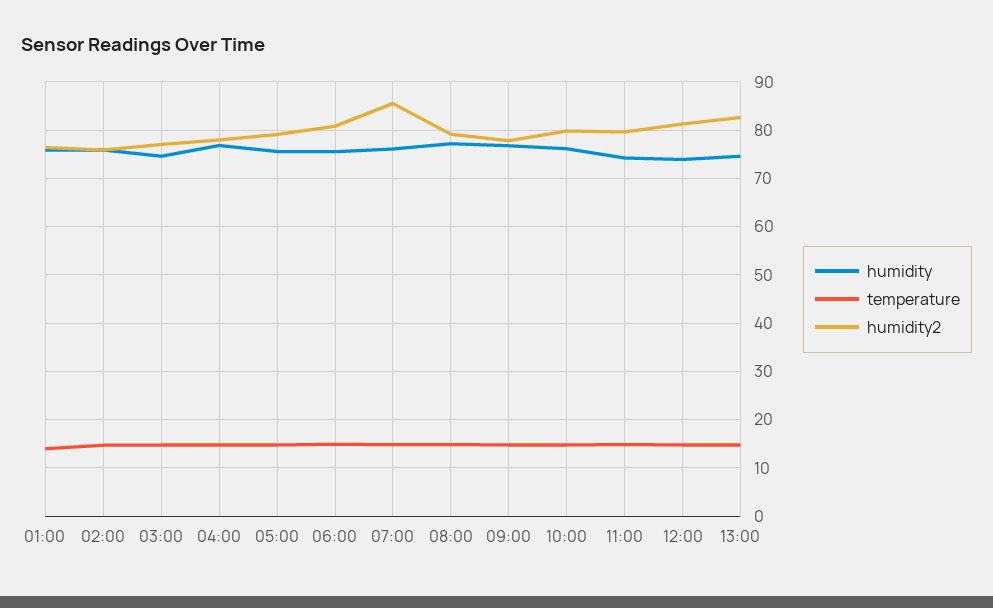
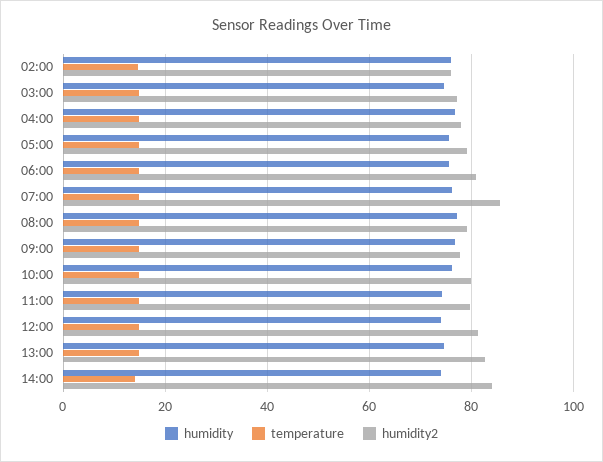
humidity, 01:00: 76 -> none
temperature, 01:00: 14 -> none
humidity2, 01:00: 76 -> none
humidity, 14:00: none -> 74
temperature, 14:00: none -> 14
humidity2, 14:00: none -> 84

